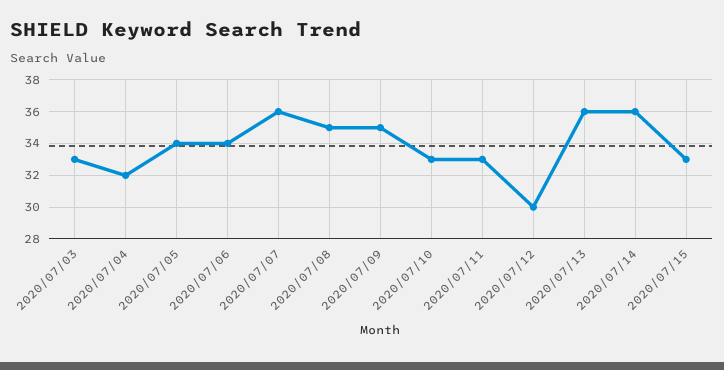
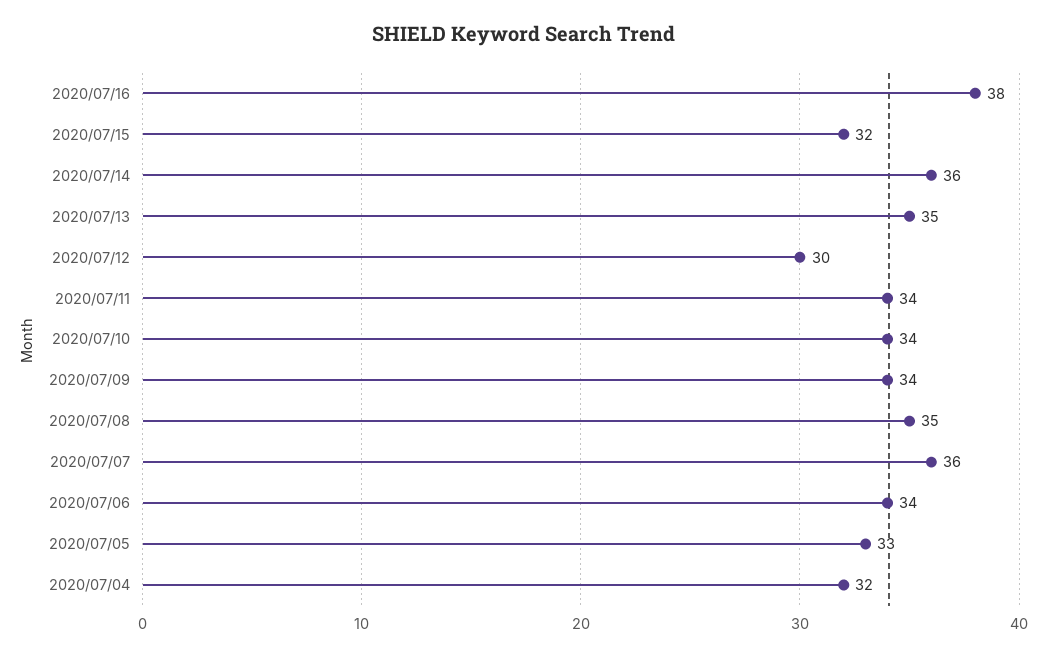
2020/07/03: 33 -> none
2020/07/05: 34 -> 33
2020/07/09: 35 -> 34
2020/07/10: 33 -> 34
2020/07/11: 33 -> 34
2020/07/13: 36 -> 35
2020/07/15: 33 -> 32
2020/07/16: none -> 38

